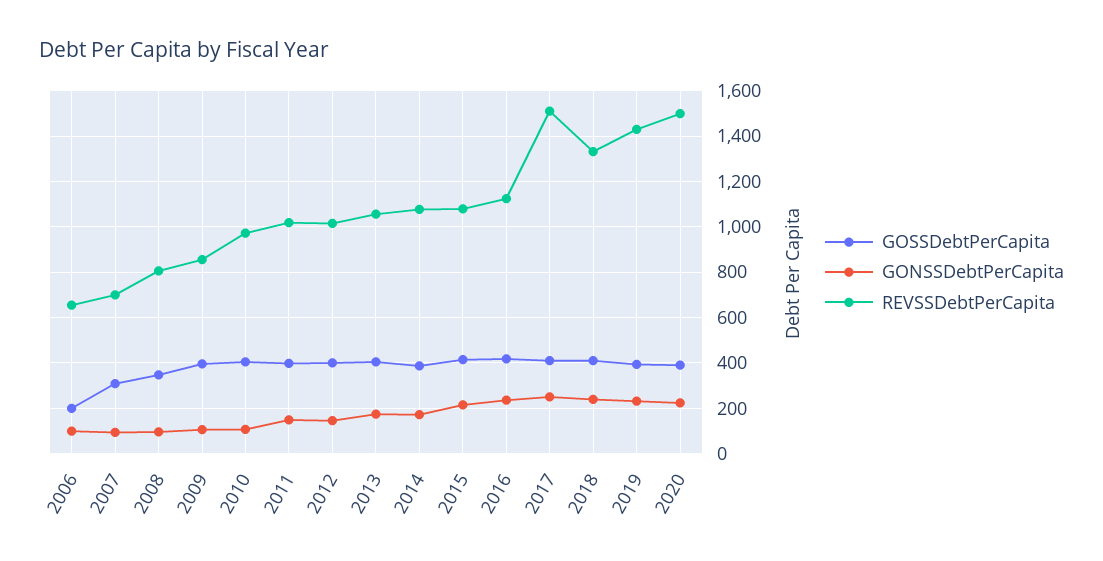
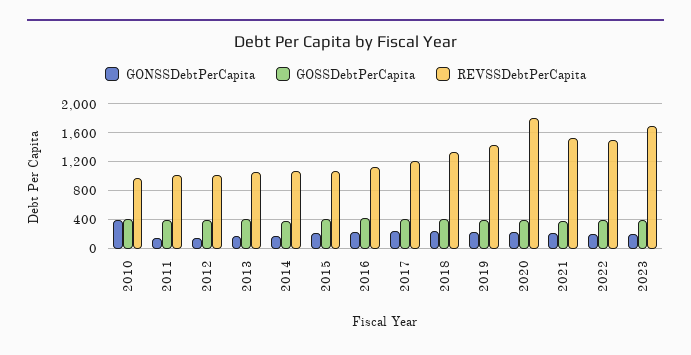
GOSSDebtPerCapita, 2006: 200 -> none
GONSSDebtPerCapita, 2006: 100 -> none
REVSSDebtPerCapita, 2006: 650 -> none
GOSSDebtPerCapita, 2007: 300 -> none
GONSSDebtPerCapita, 2007: 100 -> none
REVSSDebtPerCapita, 2007: 700 -> none
GOSSDebtPerCapita, 2008: 350 -> none
GONSSDebtPerCapita, 2008: 100 -> none
REVSSDebtPerCapita, 2008: 800 -> none
GOSSDebtPerCapita, 2009: 400 -> none
GONSSDebtPerCapita, 2009: 100 -> none
REVSSDebtPerCapita, 2009: 850 -> none
GONSSDebtPerCapita, 2010: 100 -> 400
REVSSDebtPerCapita, 2017: 1500 -> 1200
REVSSDebtPerCapita, 2020: 1500 -> 1800
GONSSDebtPerCapita, 2021: none -> 200
GOSSDebtPerCapita, 2021: none -> 400
REVSSDebtPerCapita, 2021: none -> 1500
GONSSDebtPerCapita, 2022: none -> 200
GOSSDebtPerCapita, 2022: none -> 400
REVSSDebtPerCapita, 2022: none -> 1500
GONSSDebtPerCapita, 2023: none -> 200
GOSSDebtPerCapita, 2023: none -> 400
REVSSDebtPerCapita, 2023: none -> 1700

